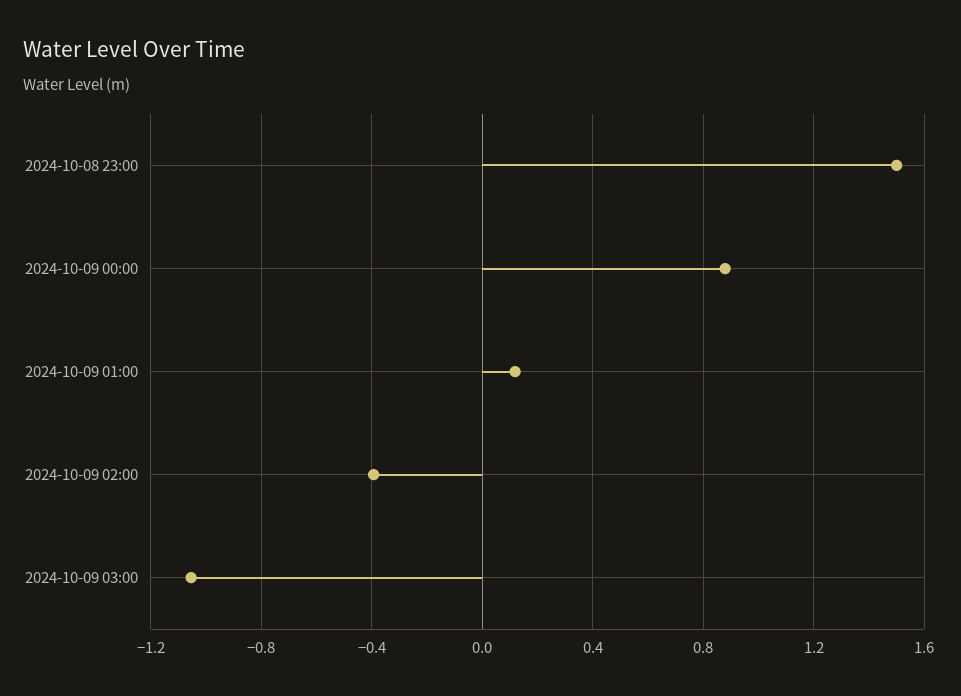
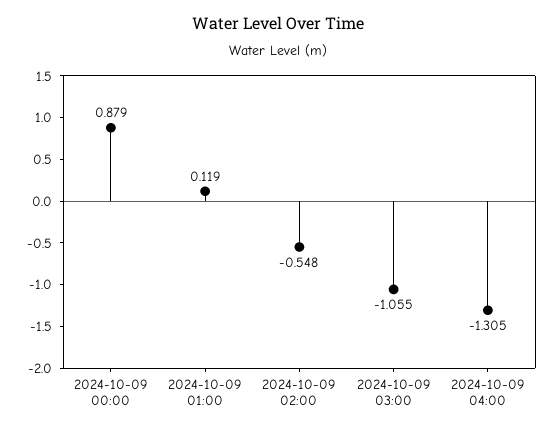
2024-10-08 23:00: 1.5 -> none
2024-10-09 02:00: -0.4 -> -0.548
2024-10-09 04:00: none -> -1.305

